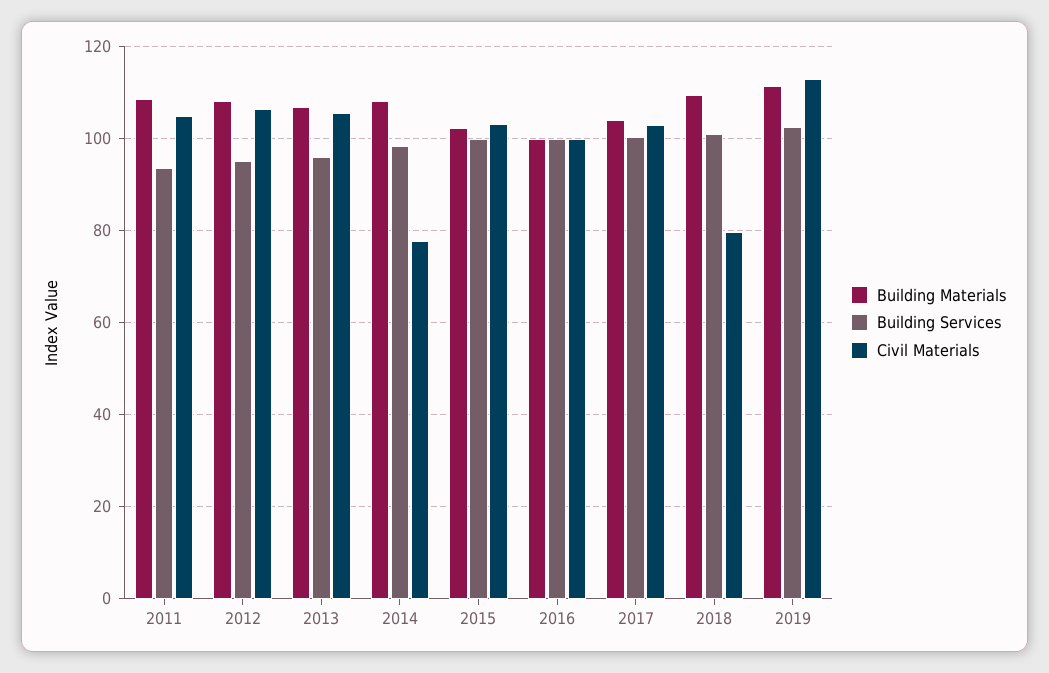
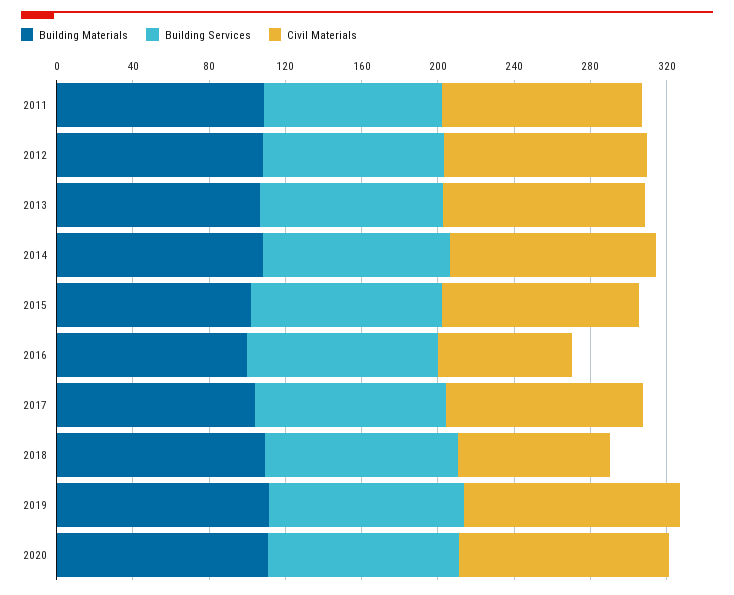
Civil Materials, 2014: 78 -> 110
Civil Materials, 2016: 100 -> 70
Building Materials, 2020: none -> 110
Building Services, 2020: none -> 100
Civil Materials, 2020: none -> 110

